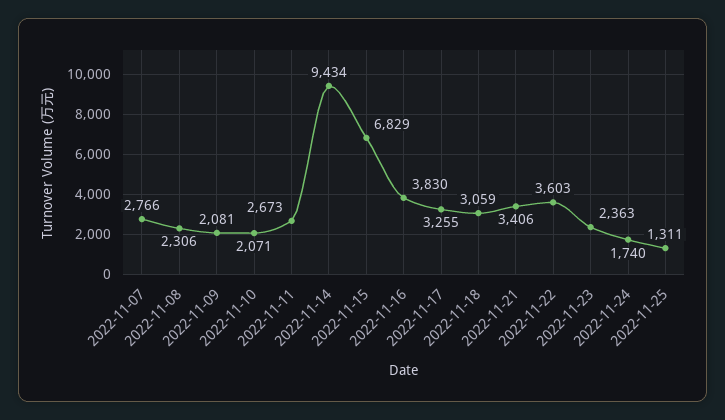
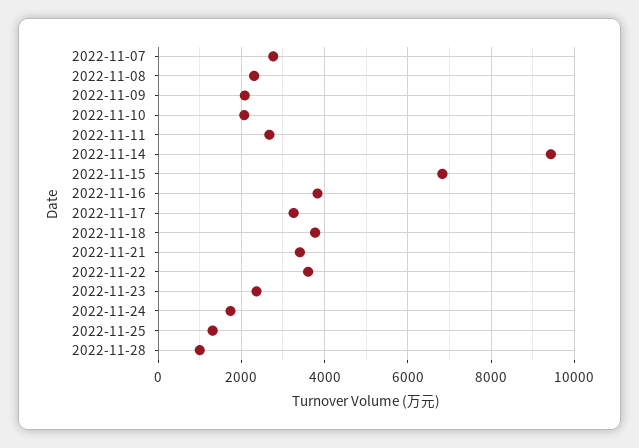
2022-11-18: 3059 -> 3800
2022-11-28: none -> 1000

